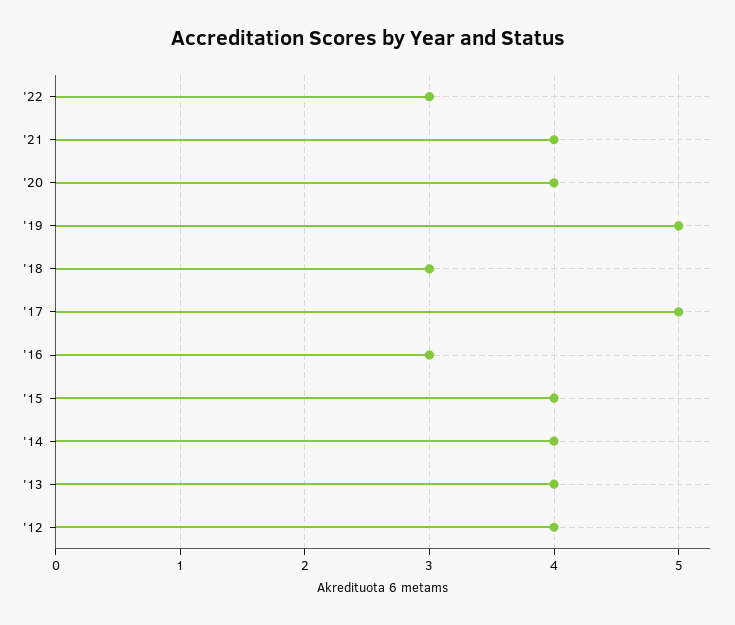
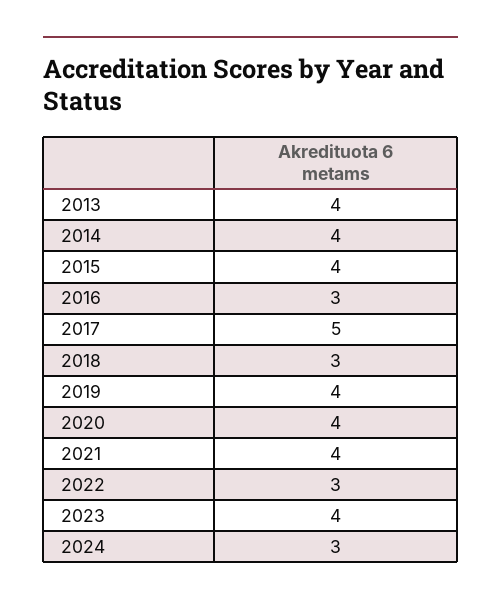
'19: 5 -> 4
'12: 4 -> none
2023: none -> 4
2024: none -> 3

